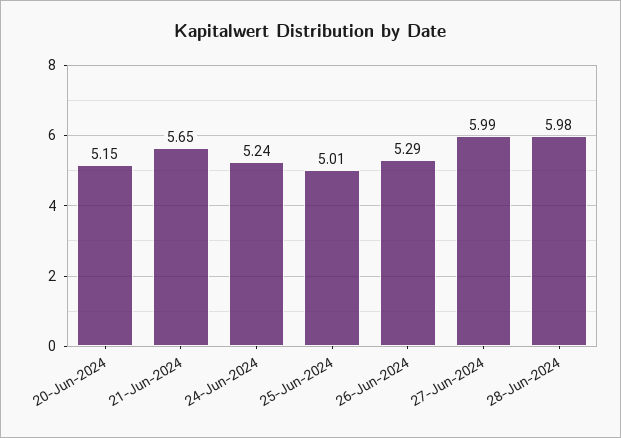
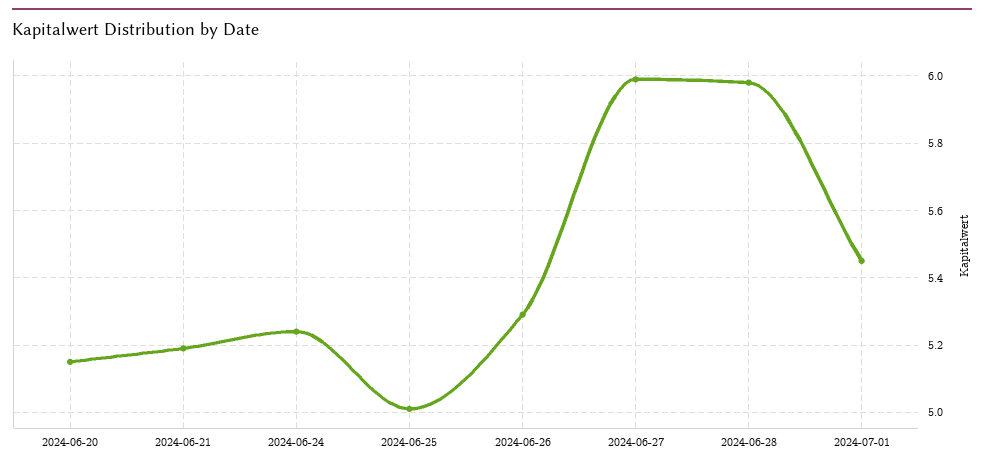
21-Jun-2024: 5.65 -> 5.2
2024-07-01: none -> 5.45

